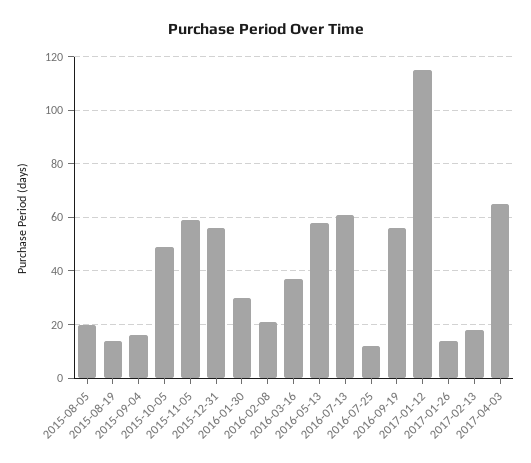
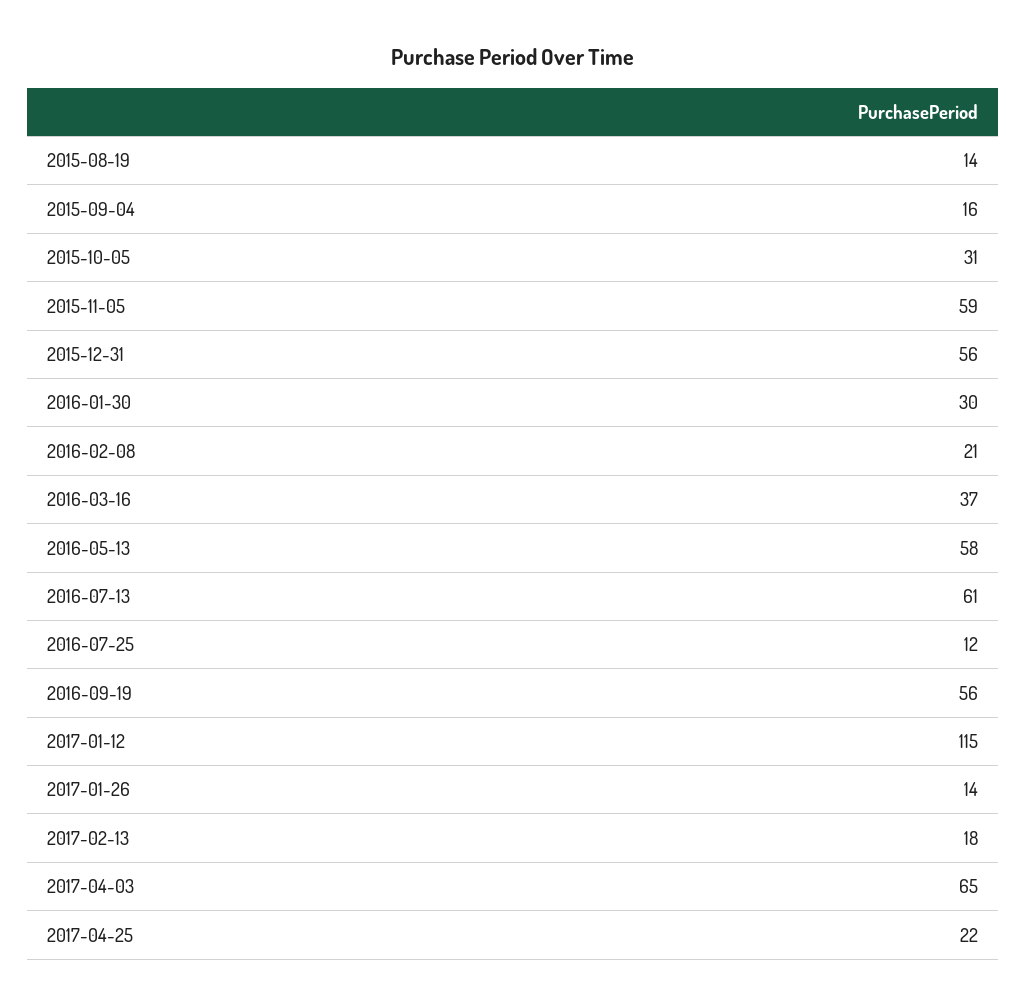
2015-08-05: 20 -> none
2015-10-05: 50 -> 31
2017-04-25: none -> 22

